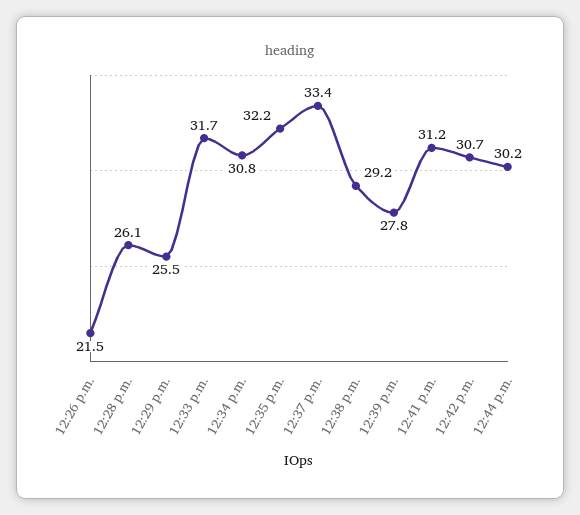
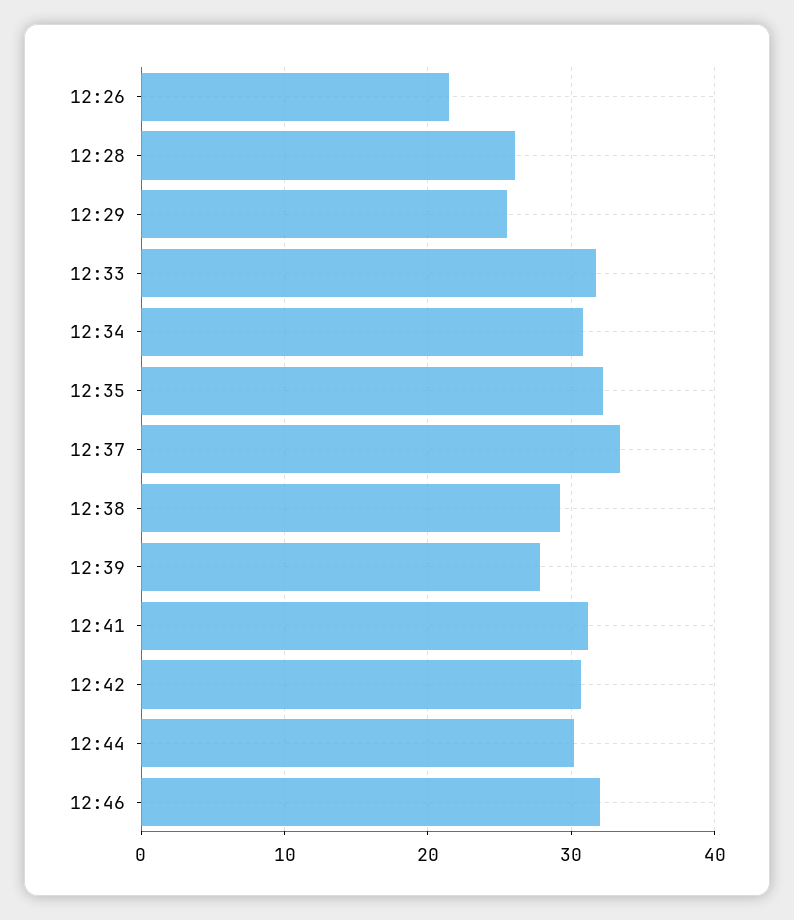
12:46: none -> 32

